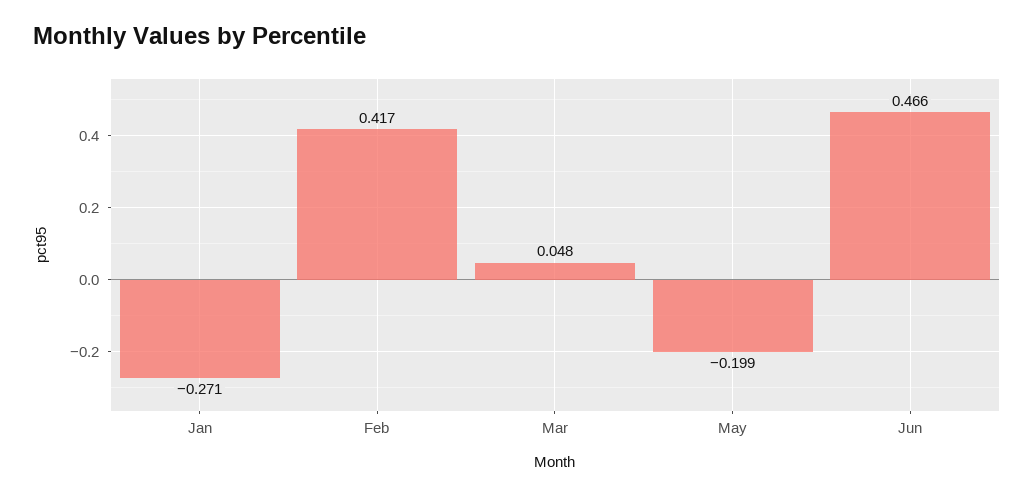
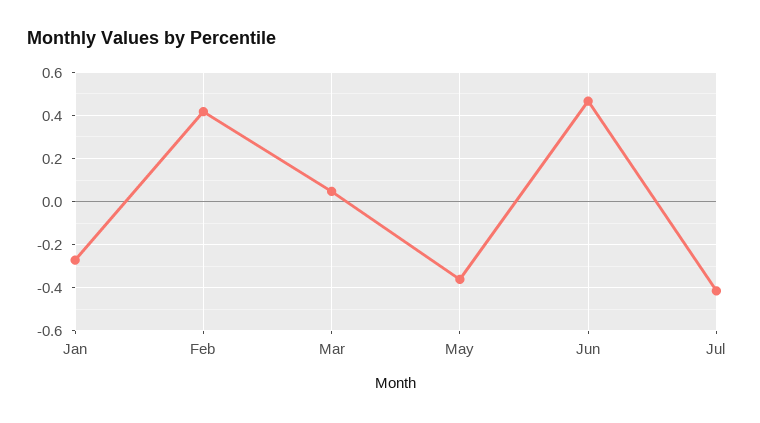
May: -0.199 -> -0.35
Jul: none -> -0.4

